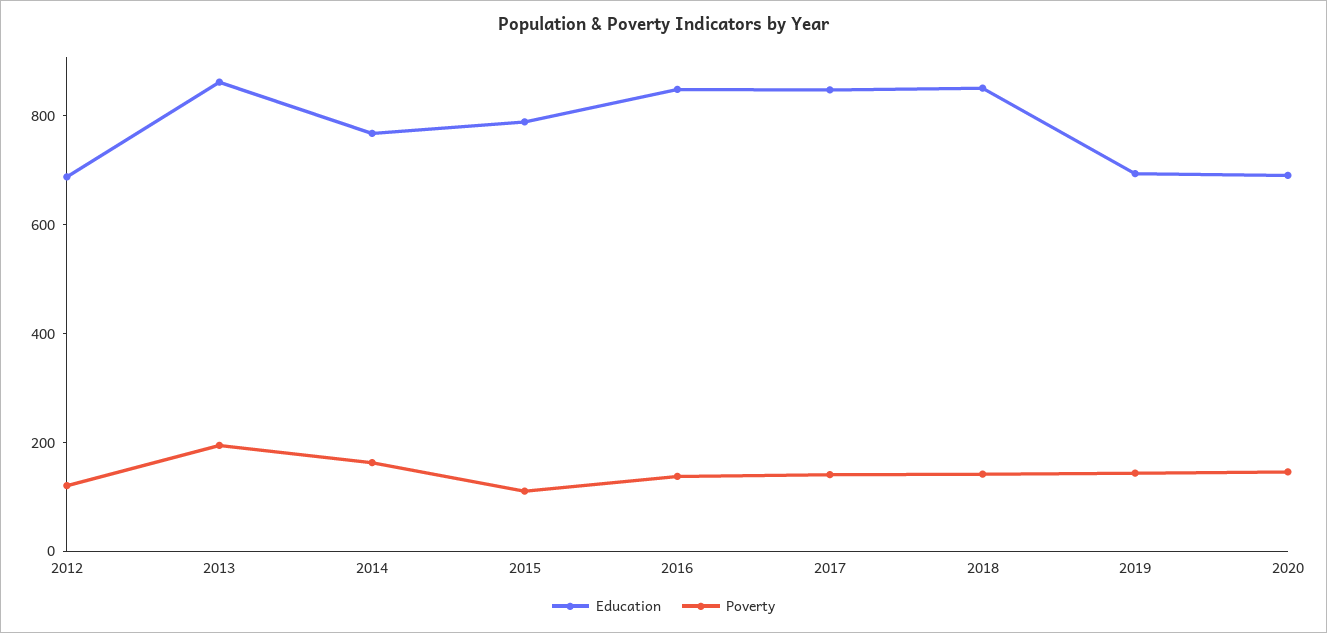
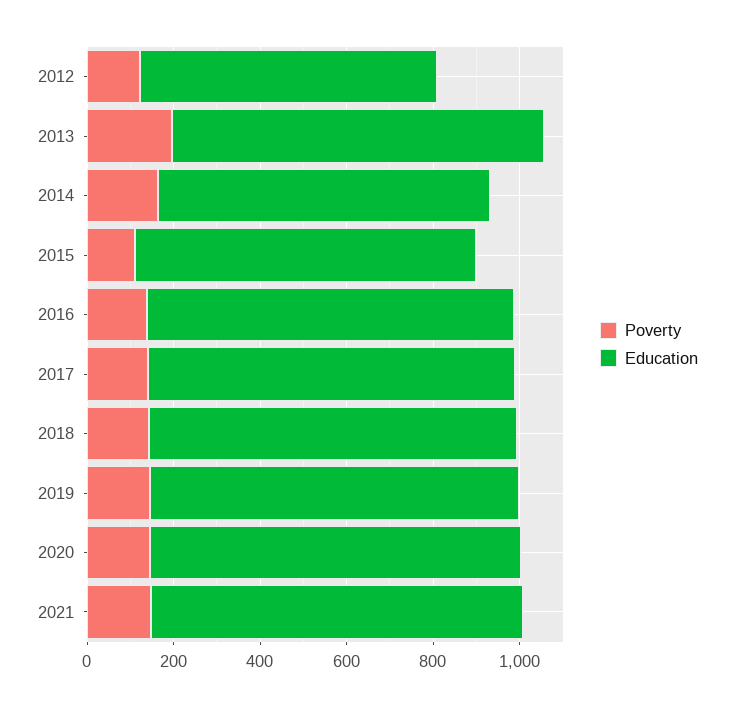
Education, 2019: 700 -> 850
Education, 2020: 700 -> 850
Poverty, 2021: none -> 150
Education, 2021: none -> 850

